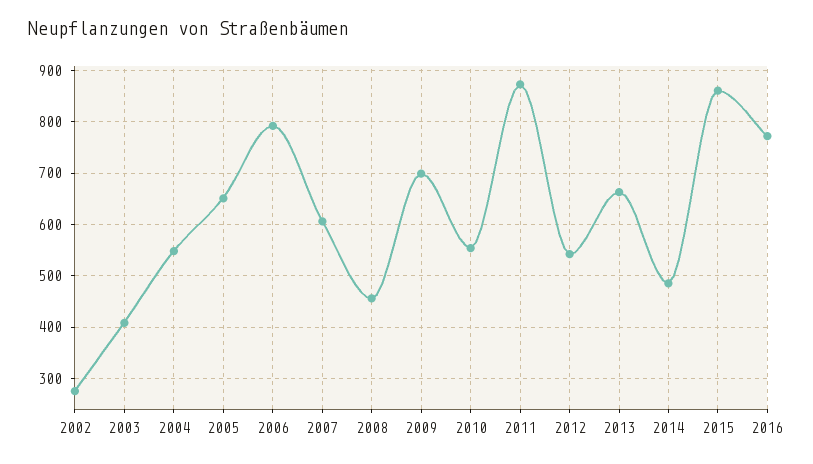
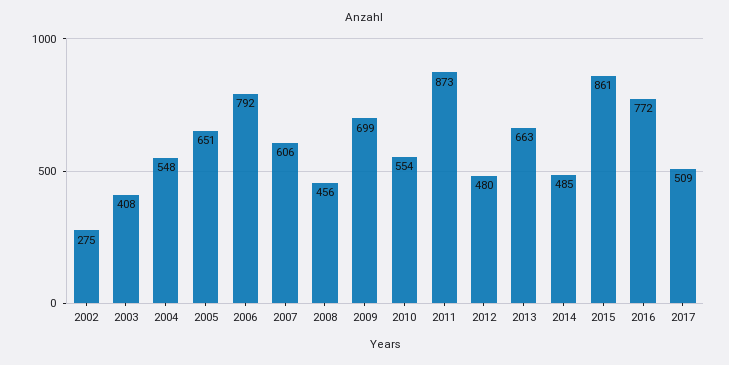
2012: 540 -> 480
2017: none -> 509

